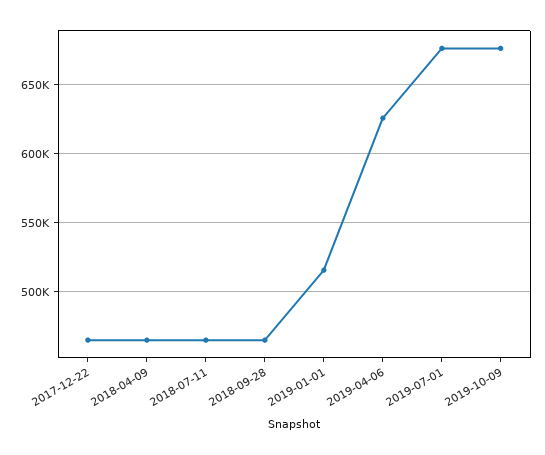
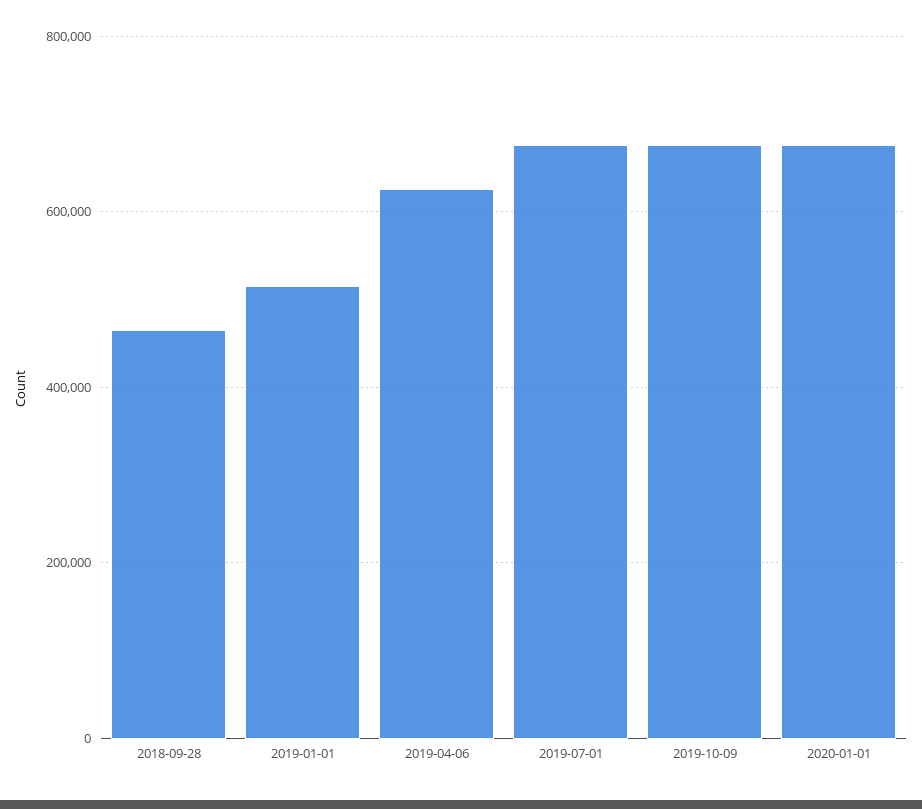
2017-12-22: 465000 -> none
2018-04-09: 465000 -> none
2018-07-11: 465000 -> none
2020-01-01: none -> 680000

